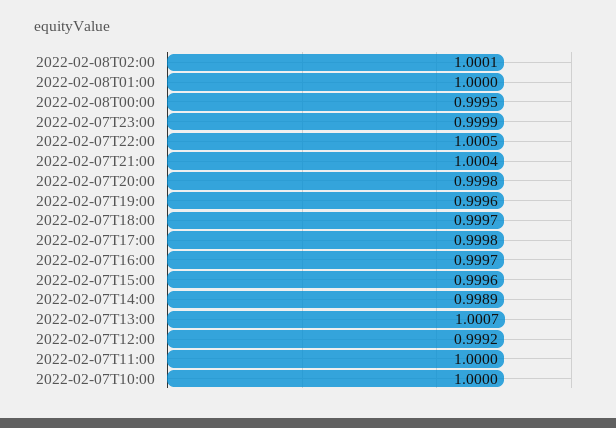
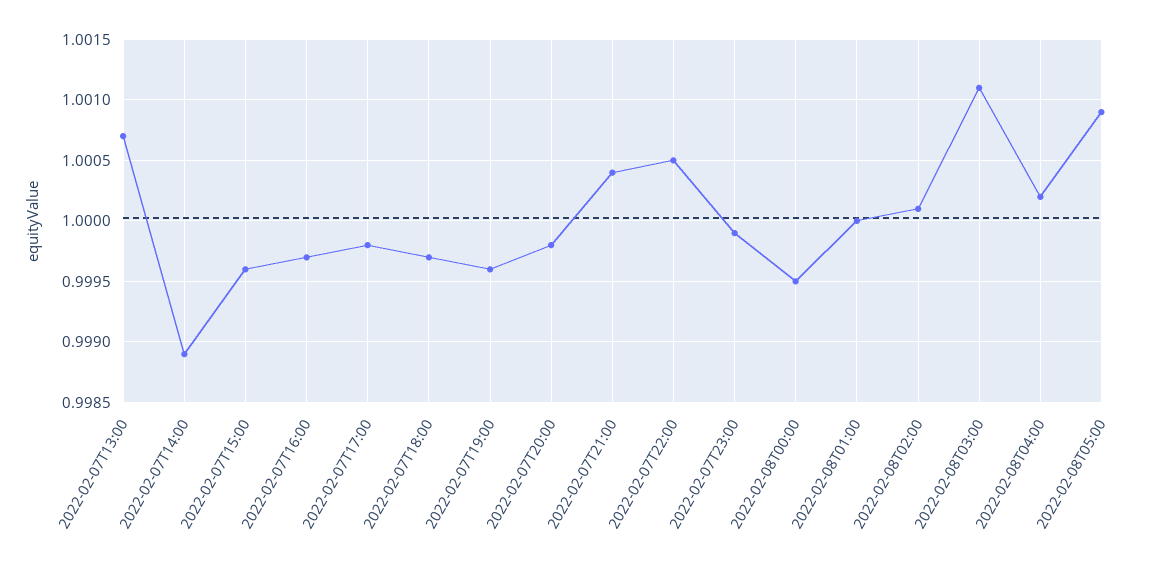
2022-02-07T12:00: 0.9992 -> none
2022-02-07T11:00: 1 -> none
2022-02-07T10:00: 1 -> none
2022-02-08T03:00: none -> 1.0011
2022-02-08T04:00: none -> 1.0002
2022-02-08T05:00: none -> 1.0009

